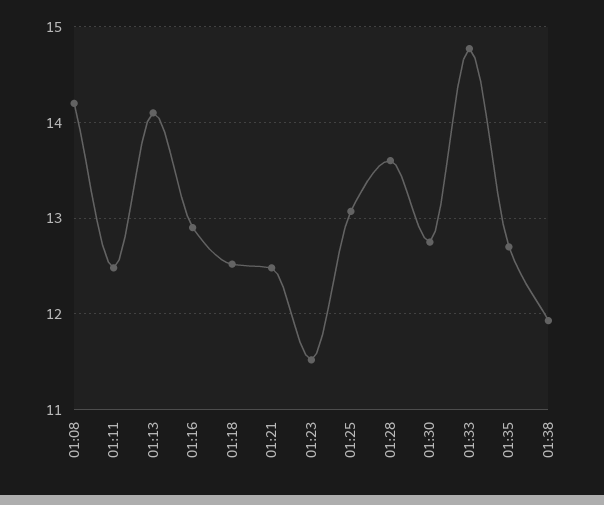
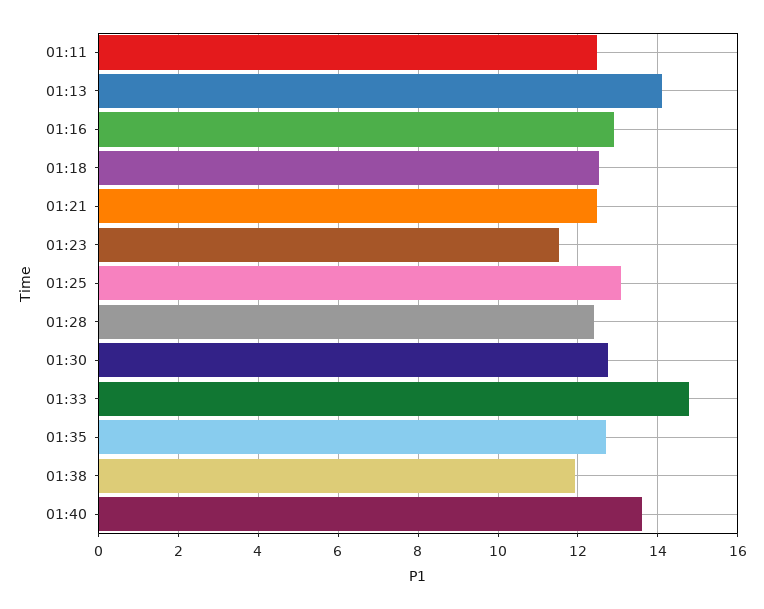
01:08: 14.2 -> none
01:28: 13.6 -> 12.4
01:40: none -> 13.6

